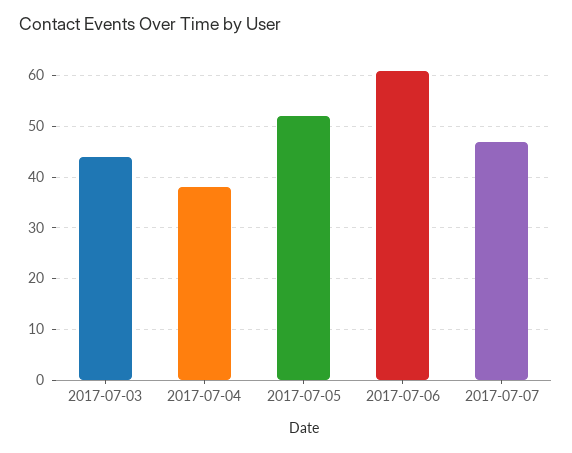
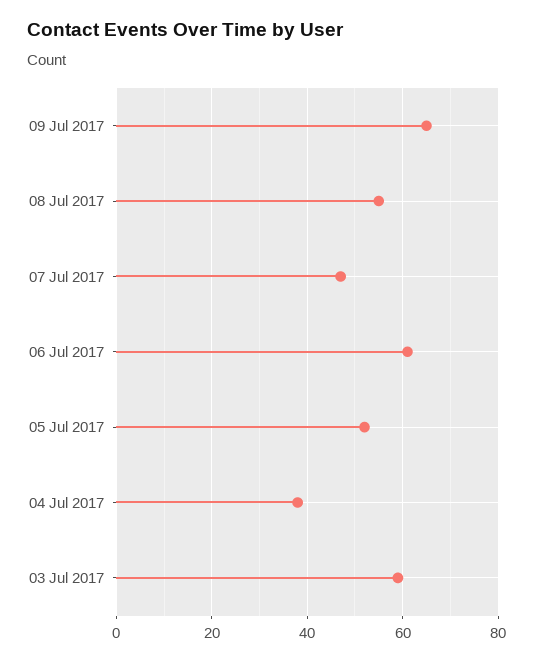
2017-07-03: 45 -> 60
09 Jul 2017: none -> 65
08 Jul 2017: none -> 55

